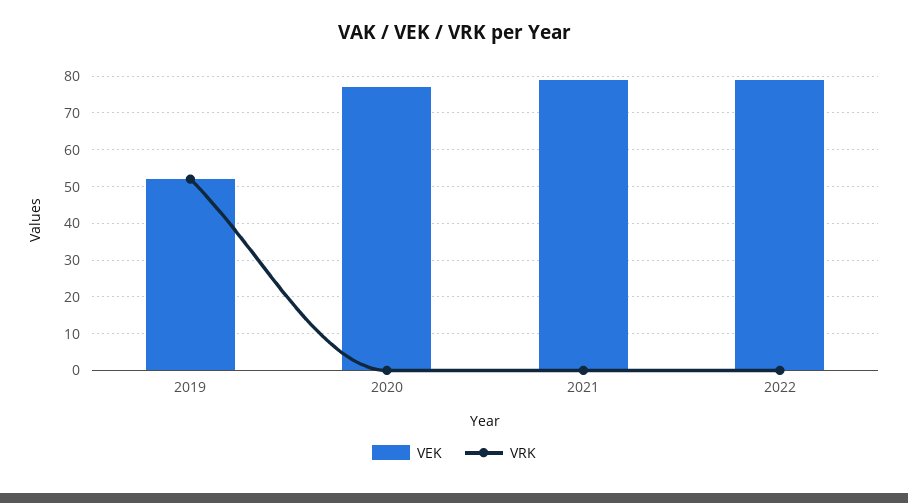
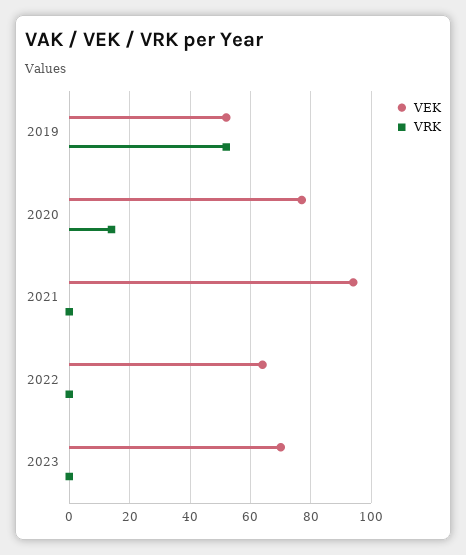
VRK, 2020: 0 -> 15
VEK, 2021: 80 -> 95
VEK, 2022: 80 -> 65
VEK, 2023: none -> 70
VRK, 2023: none -> 0

